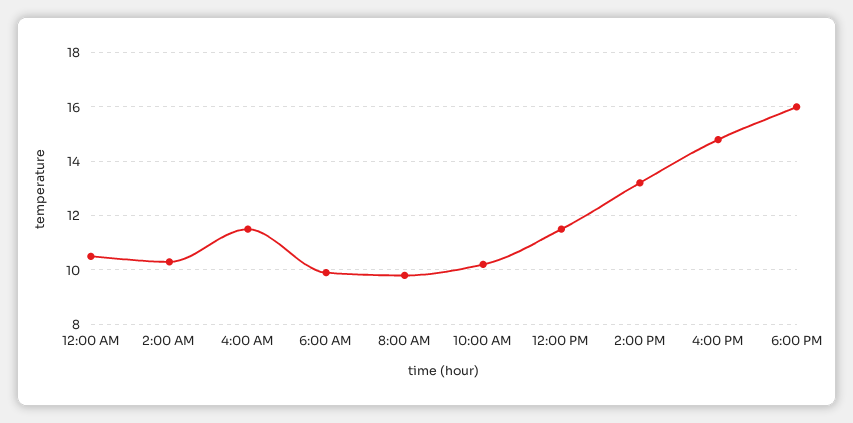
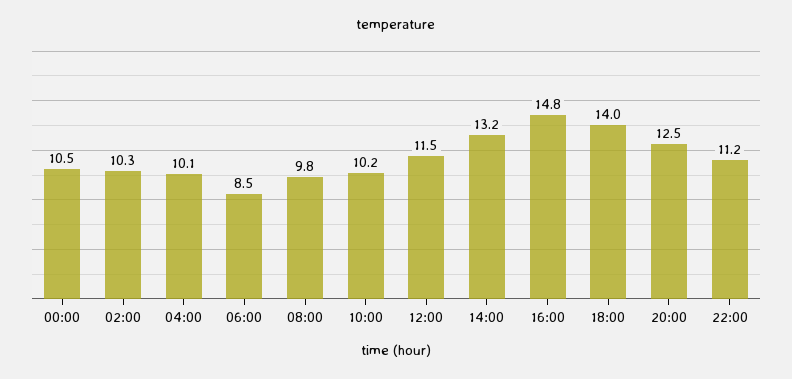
4:00 AM: 11.5 -> 10.1
6:00 AM: 10 -> 8.5
6:00 PM: 16 -> 14
20:00: none -> 12.5
22:00: none -> 11.2

